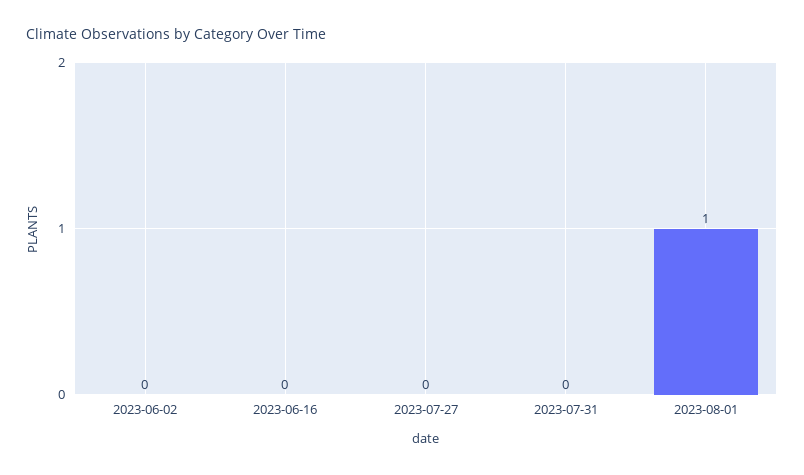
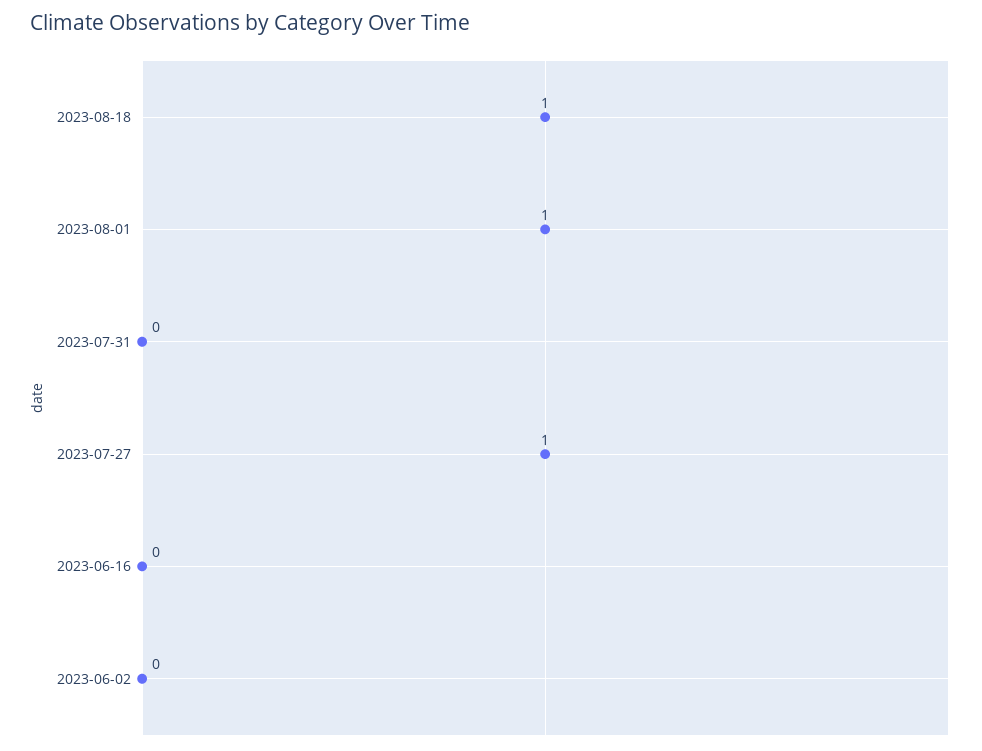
2023-07-27: 0 -> 1
2023-08-18: none -> 1

